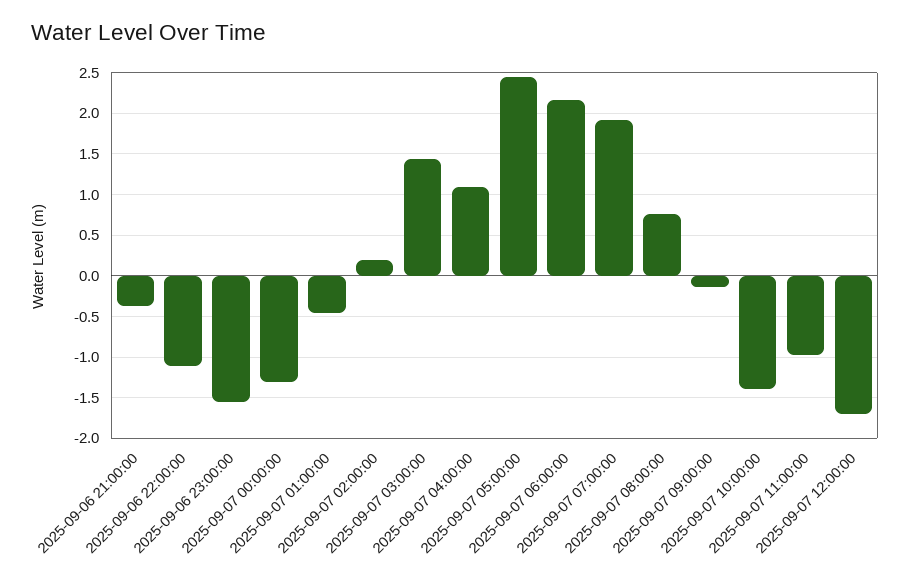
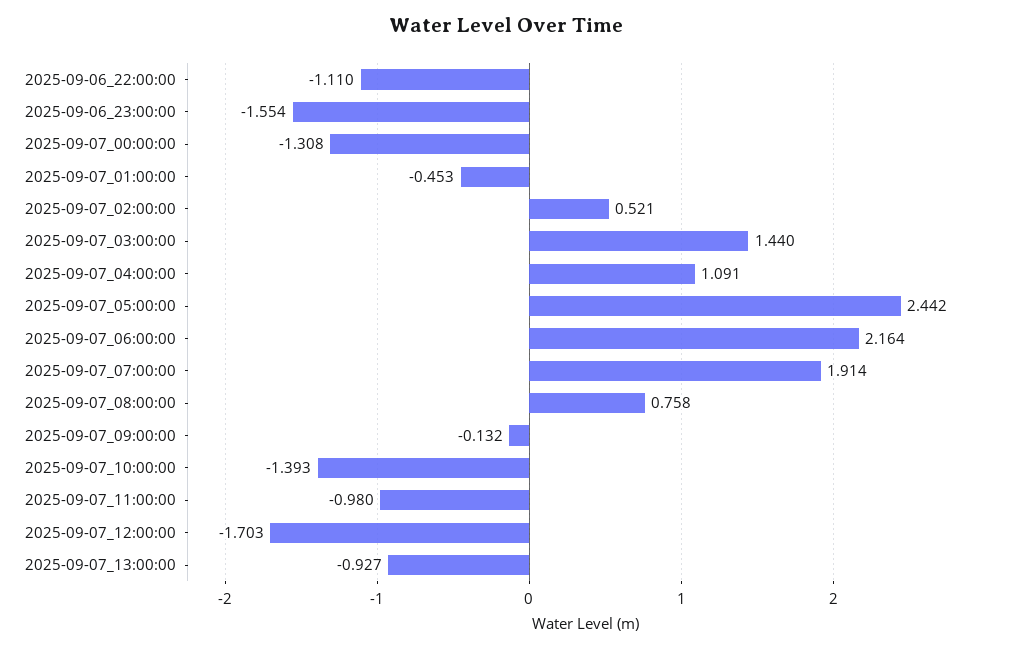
2025-09-06 21:00:00: -0.4 -> none
2025-09-07 02:00:00: 0.2 -> 0.521
2025-09-07_13:00:00: none -> -0.927

